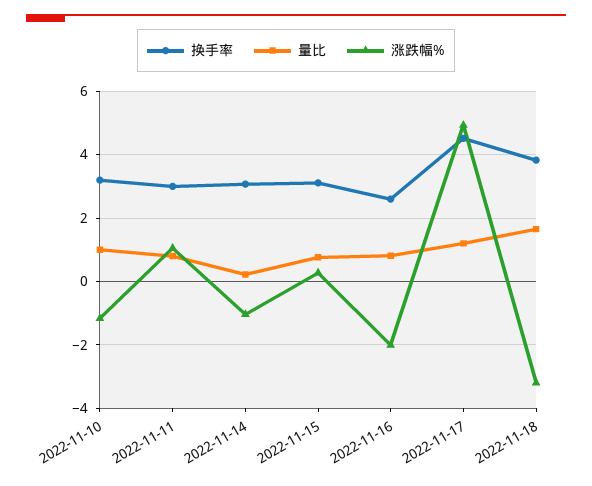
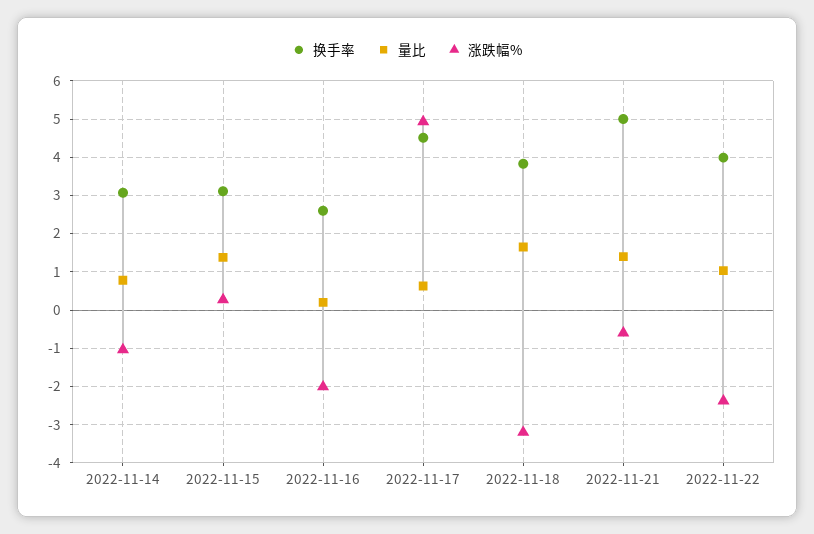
换手率, 2022-11-10: 3.2 -> none
量比, 2022-11-10: 1 -> none
涨跌幅%, 2022-11-10: -1.2 -> none
换手率, 2022-11-11: 3 -> none
量比, 2022-11-11: 0.8 -> none
涨跌幅%, 2022-11-11: 1 -> none
量比, 2022-11-14: 0.2 -> 0.8
量比, 2022-11-15: 0.8 -> 1.4
量比, 2022-11-16: 0.8 -> 0.2
量比, 2022-11-17: 1.2 -> 0.6
换手率, 2022-11-21: none -> 5
量比, 2022-11-21: none -> 1.4
涨跌幅%, 2022-11-21: none -> -0.6
换手率, 2022-11-22: none -> 4
量比, 2022-11-22: none -> 1
涨跌幅%, 2022-11-22: none -> -2.4

